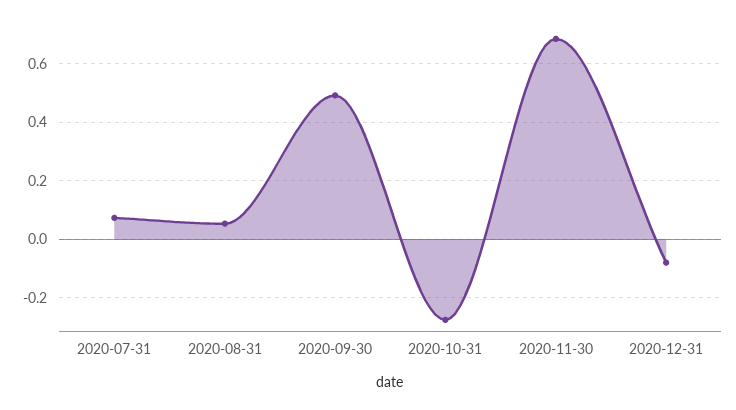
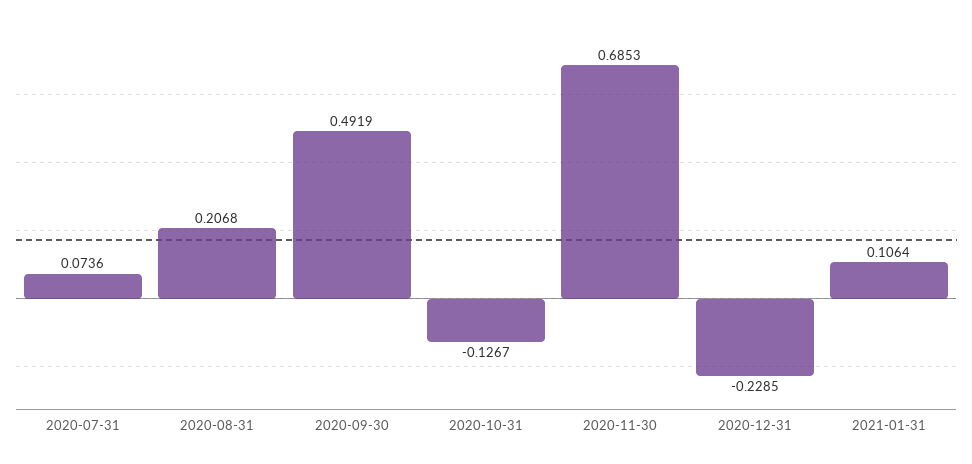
2020-08-31: 0.05 -> 0.2068
2020-10-31: -0.275 -> -0.1267
2020-12-31: -0.075 -> -0.2285
2021-01-31: none -> 0.1064

